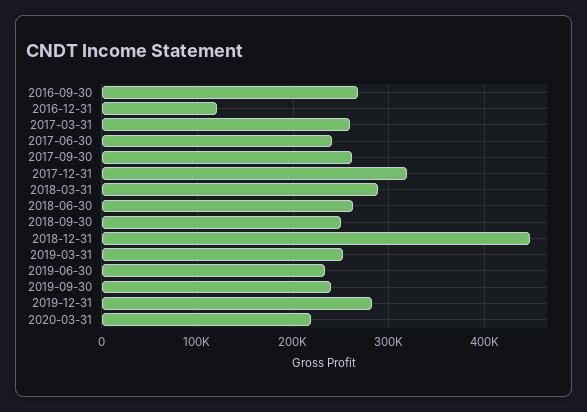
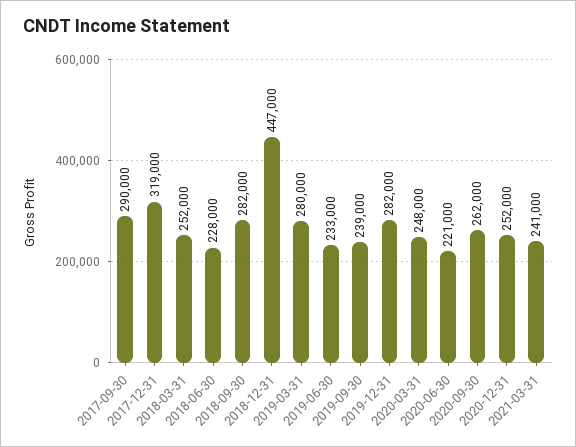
2016-09-30: 270000 -> none
2016-12-31: 120000 -> none
2017-03-31: 260000 -> none
2017-06-30: 240000 -> none
2017-09-30: 260000 -> 290000
2018-03-31: 290000 -> 252000
2018-06-30: 260000 -> 228000
2018-09-30: 250000 -> 282000
2019-03-31: 250000 -> 280000
2020-03-31: 220000 -> 248000
2020-06-30: none -> 221000
2020-09-30: none -> 262000
2020-12-31: none -> 252000
2021-03-31: none -> 241000

